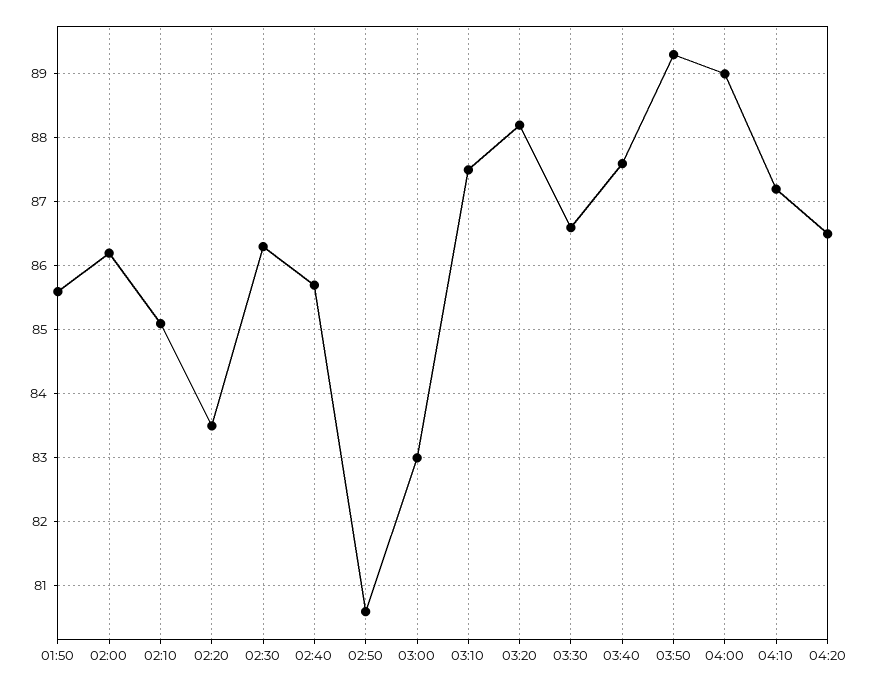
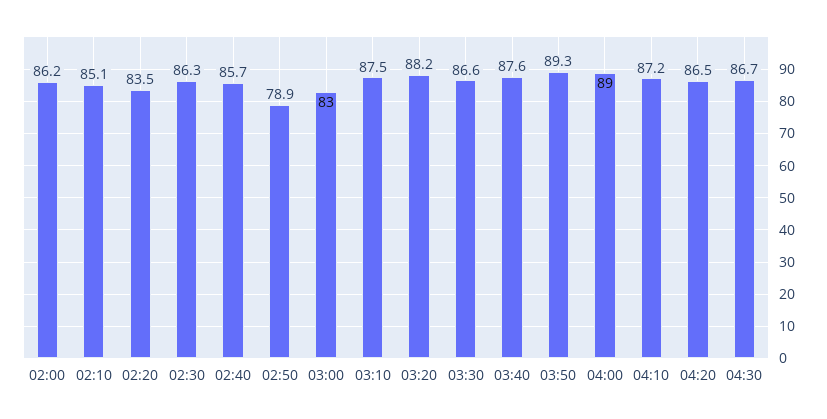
01:50: 85.6 -> none
02:50: 80.6 -> 78.9
04:30: none -> 86.7

